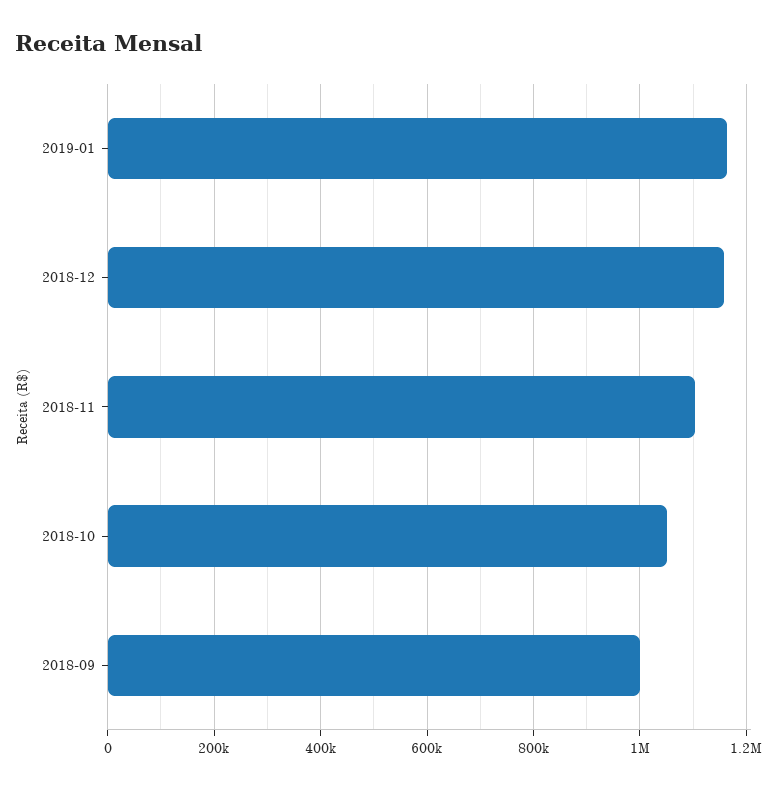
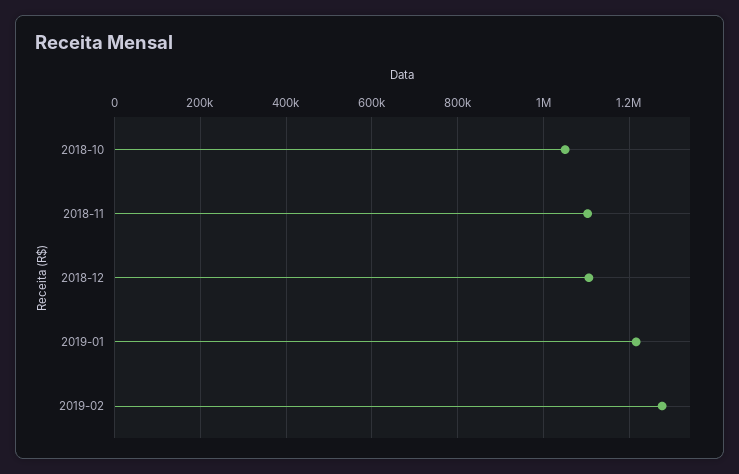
2019-01: 1160000 -> 1220000
2018-12: 1160000 -> 1100000
2018-09: 1000000 -> none
2019-02: none -> 1280000

